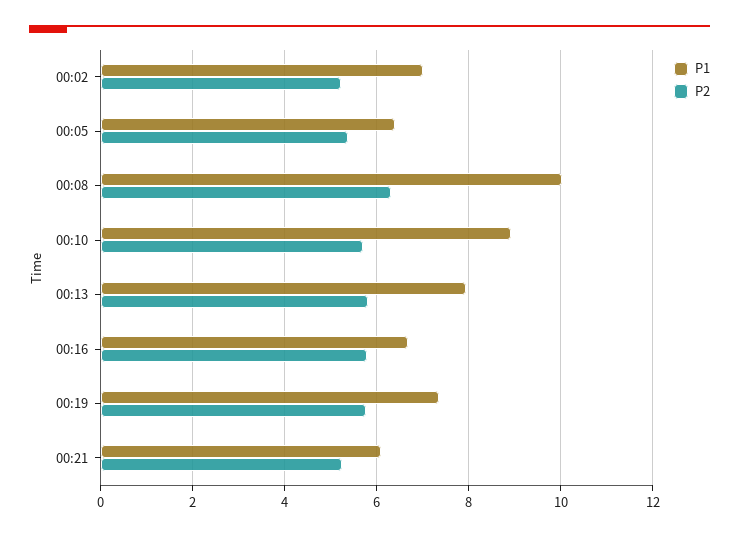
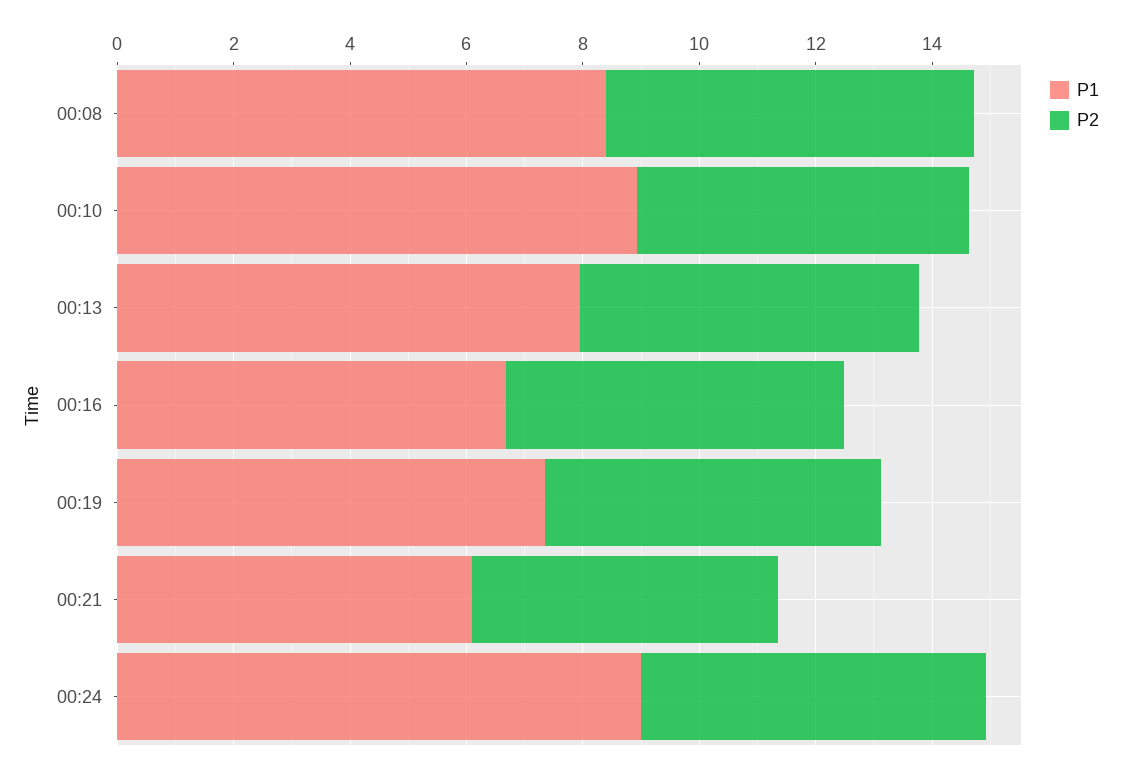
P1, 00:02: 7 -> none
P2, 00:02: 5.2 -> none
P1, 00:05: 6.4 -> none
P2, 00:05: 5.4 -> none
P1, 00:08: 10 -> 8.5
P1, 00:24: none -> 9
P2, 00:24: none -> 6

